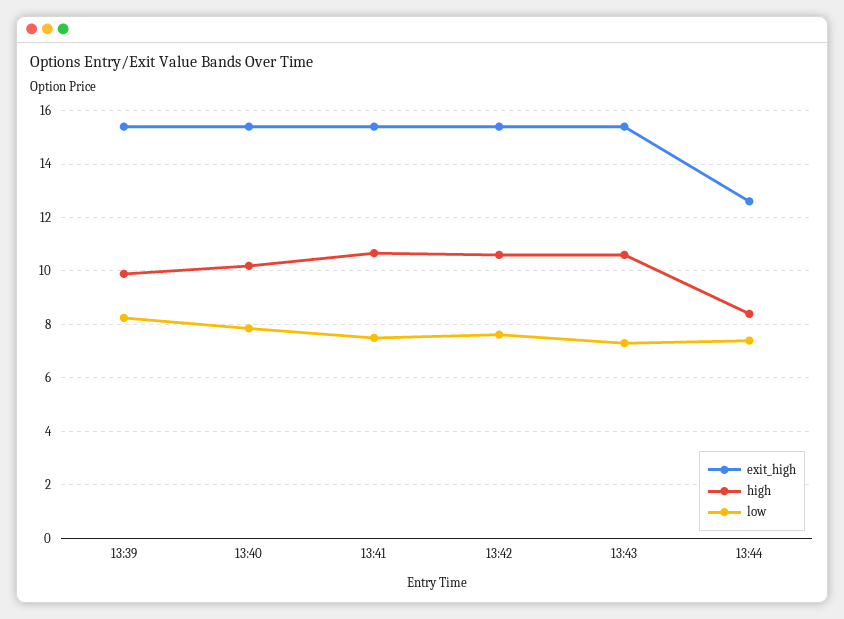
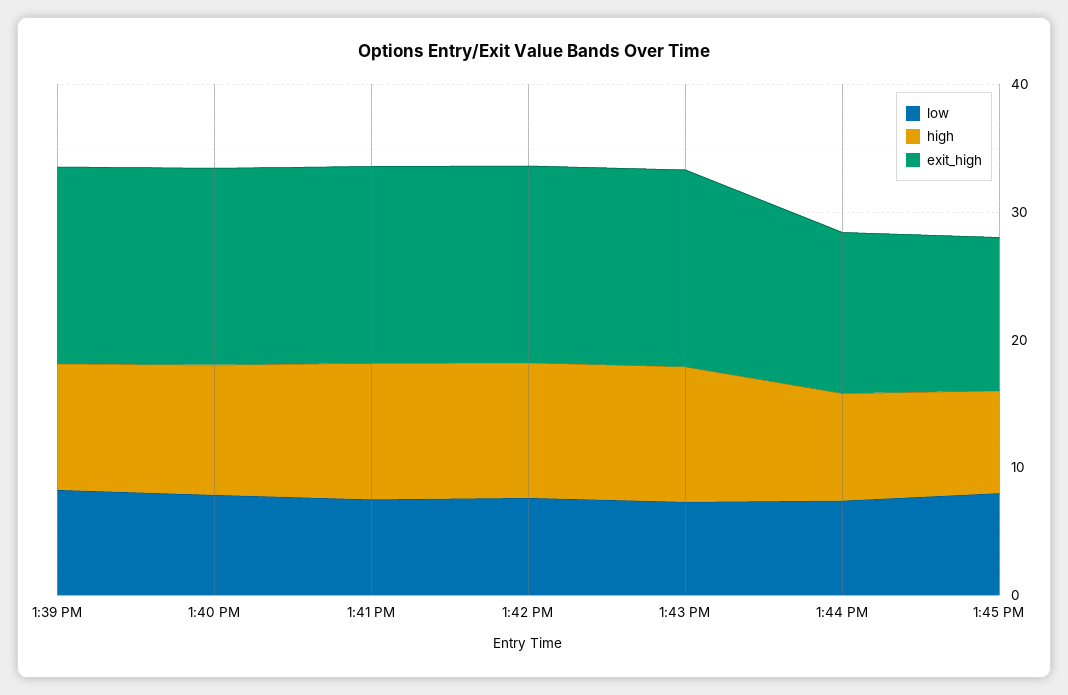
low, 1:45 PM: none -> 8
high, 1:45 PM: none -> 8
exit_high, 1:45 PM: none -> 12

